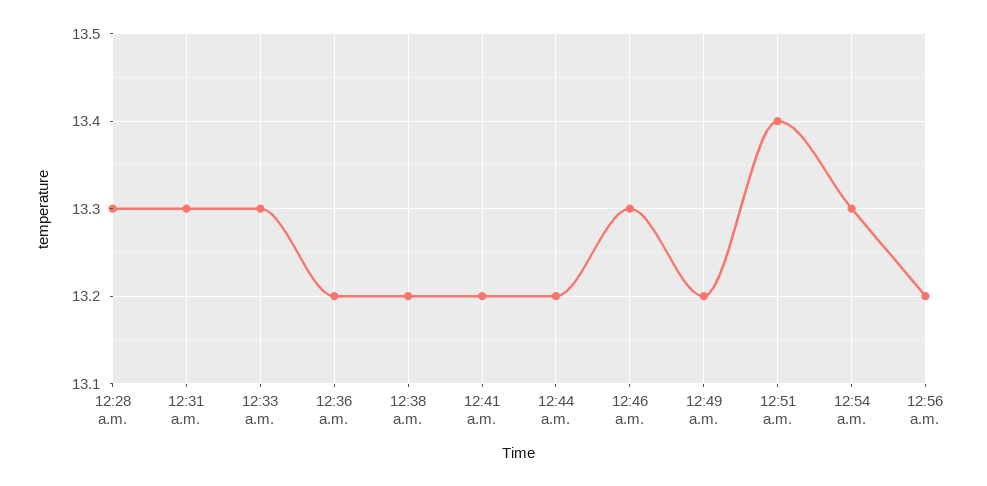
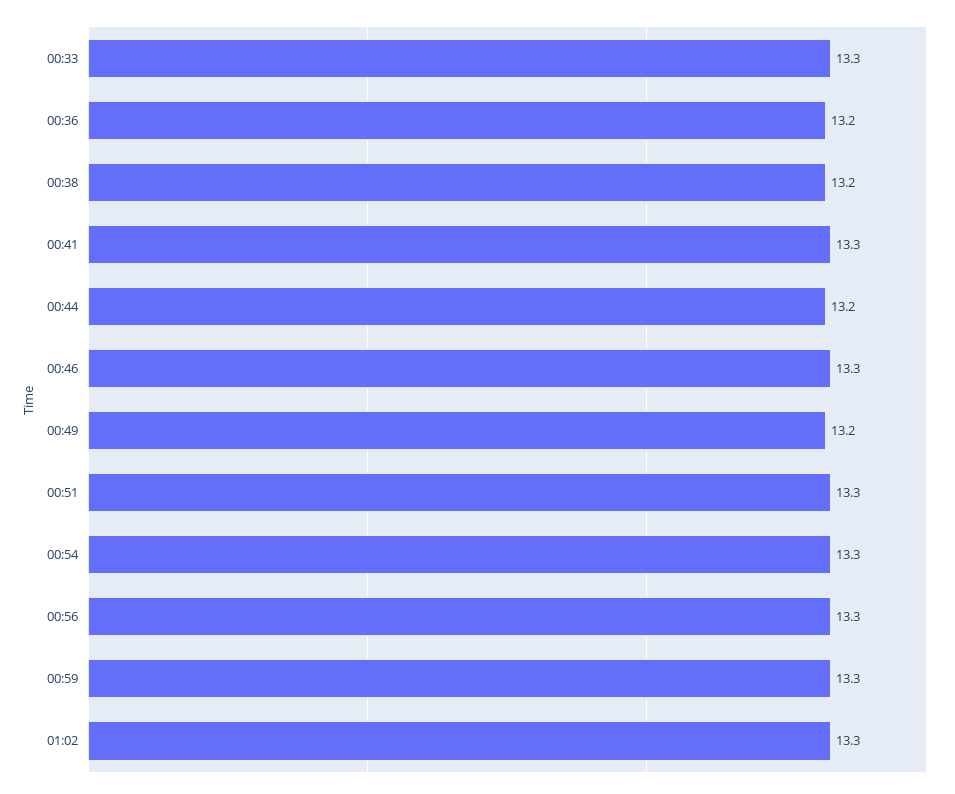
12:28 a.m.: 13.3 -> none
12:31 a.m.: 13.3 -> none
12:41 a.m.: 13.2 -> 13.3
12:51 a.m.: 13.4 -> 13.3
12:56 a.m.: 13.2 -> 13.3
00:59: none -> 13.3
01:02: none -> 13.3

